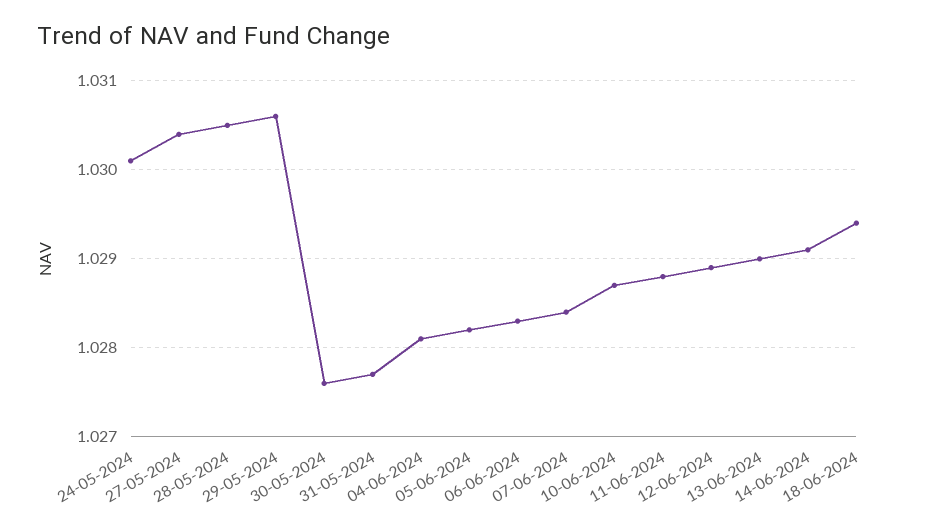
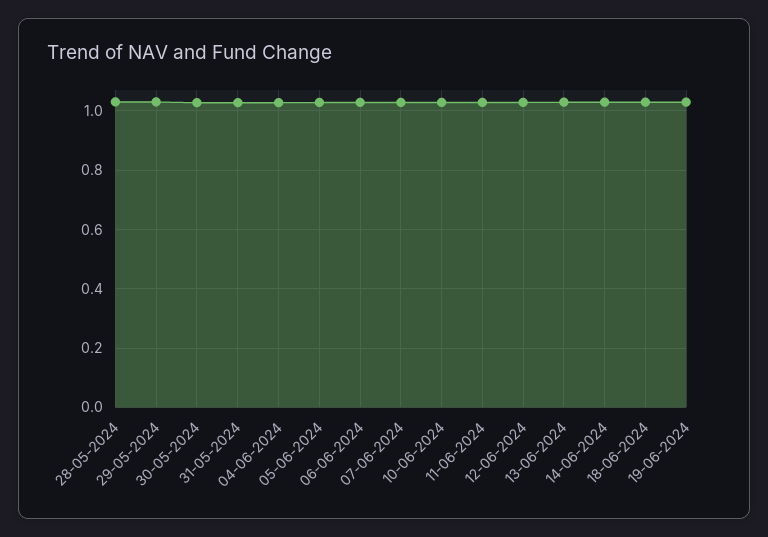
24-05-2024: 1.0301 -> none
27-05-2024: 1.0304 -> none
19-06-2024: none -> 1.025

